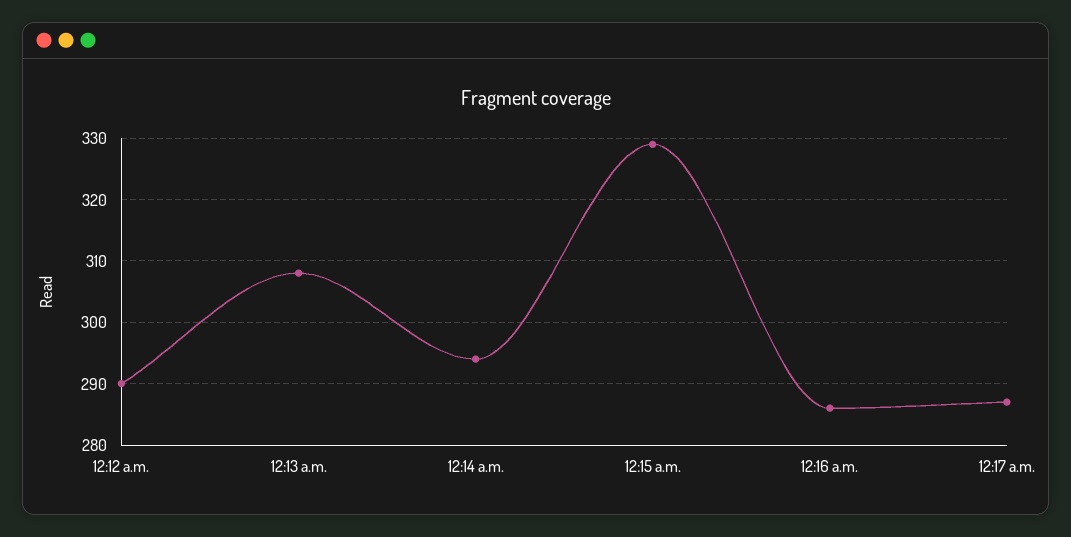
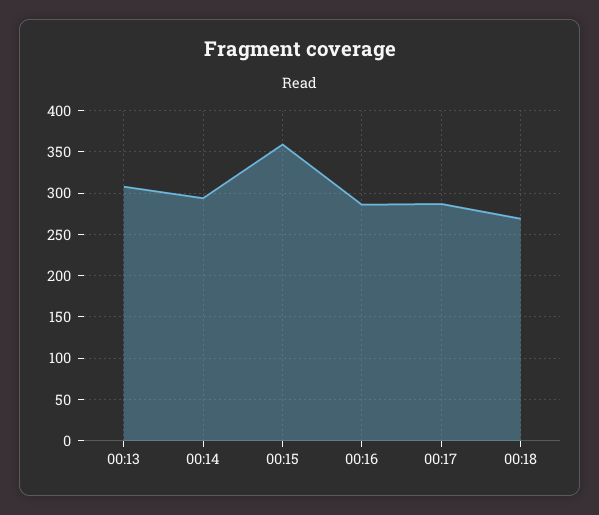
12:12 a.m.: 290 -> none
12:15 a.m.: 329 -> 360
00:18: none -> 270

